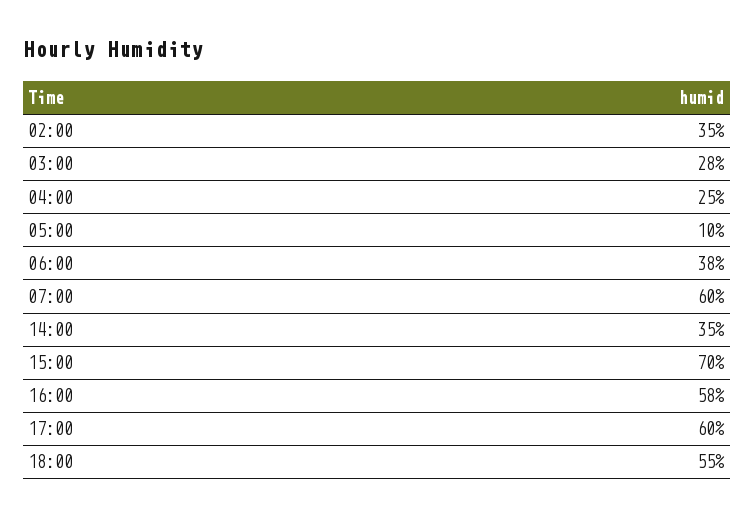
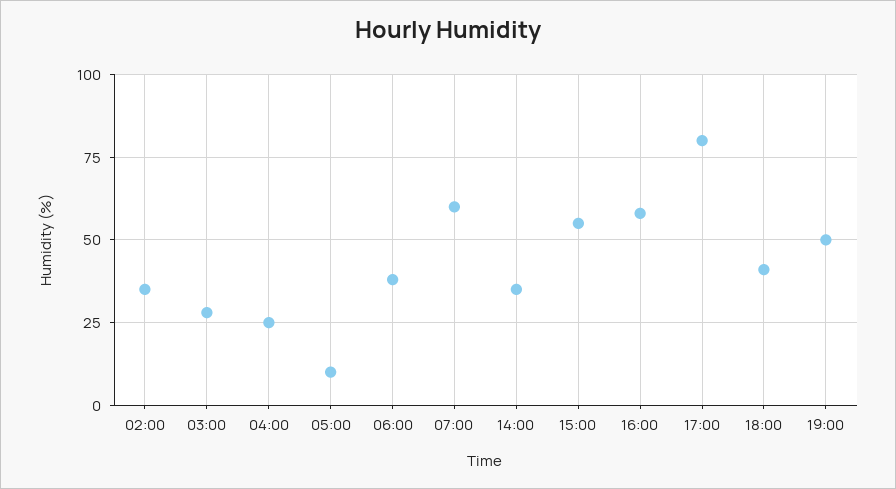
15:00: 70 -> 55
17:00: 60 -> 80
18:00: 55 -> 40
19:00: none -> 50

